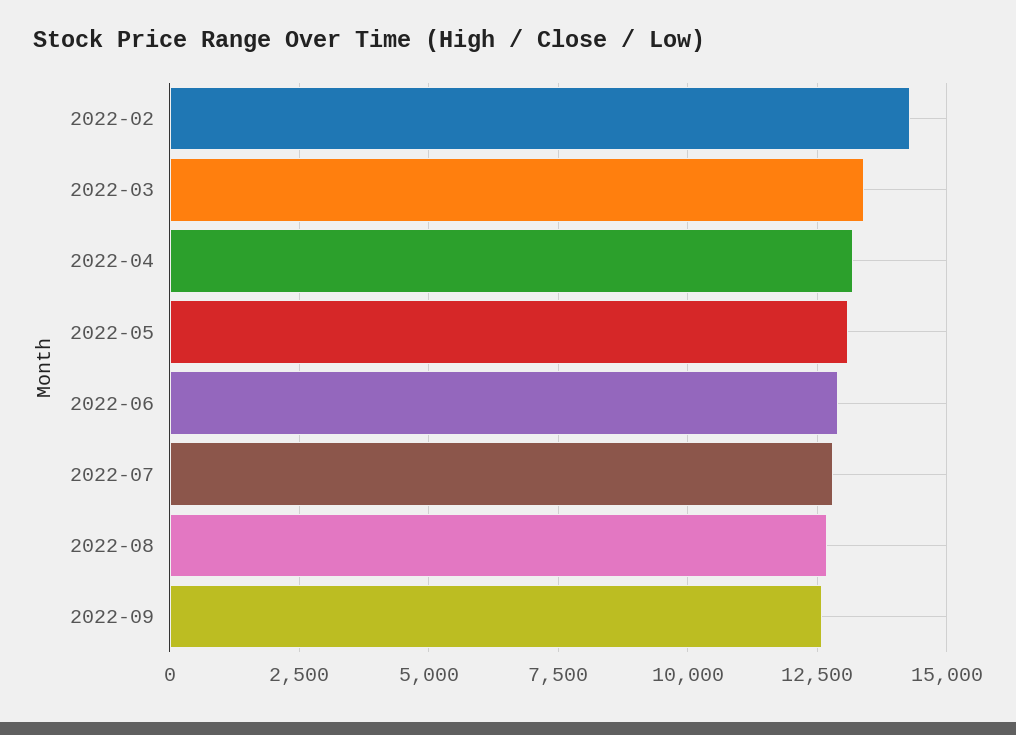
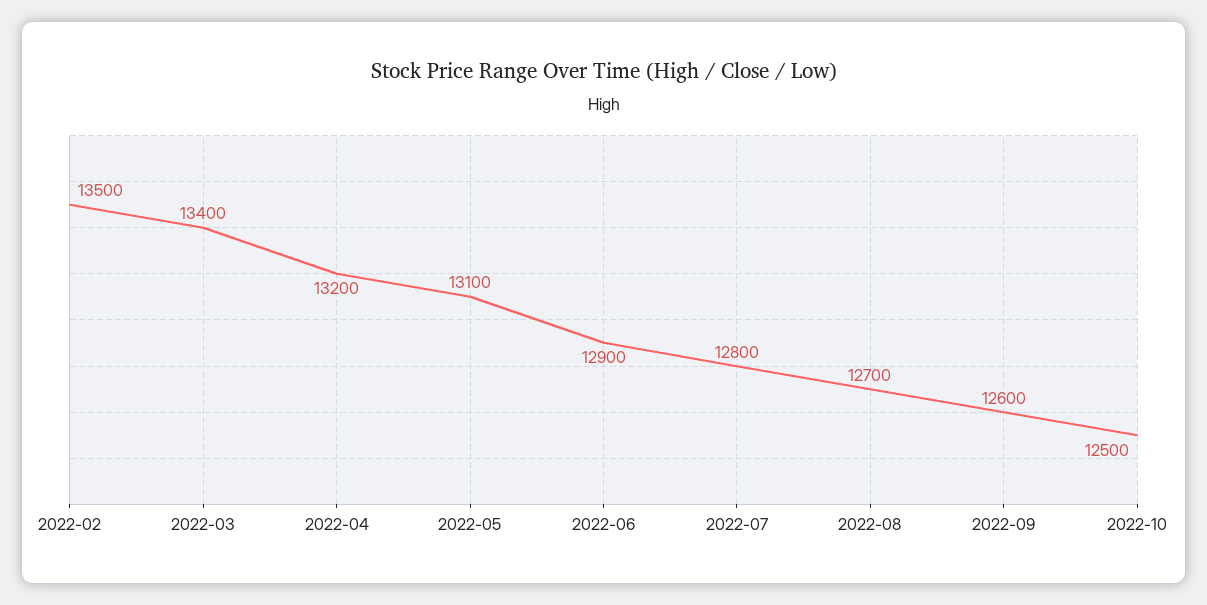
2022-02: 14250 -> 13500
2022-10: none -> 12500

